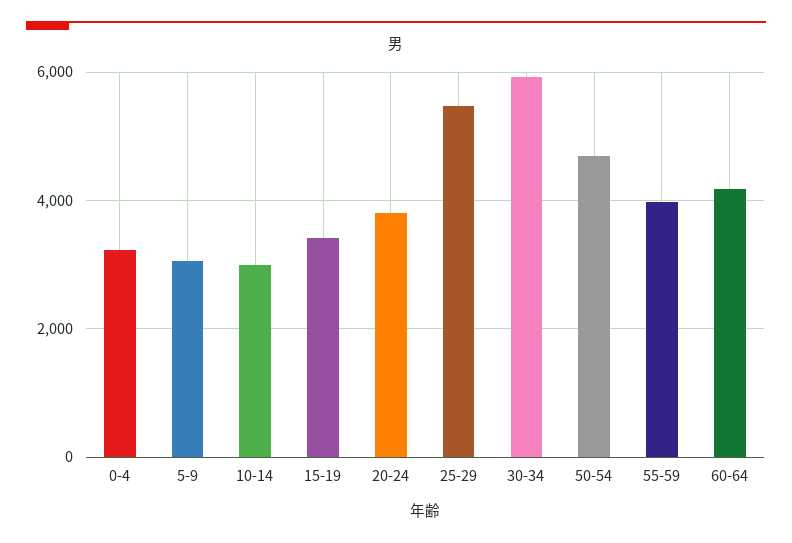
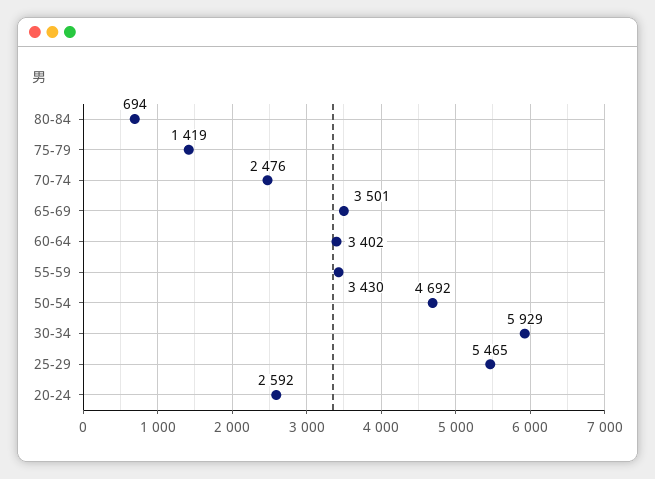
0-4: 3200 -> none
5-9: 3000 -> none
10-14: 3000 -> none
15-19: 3400 -> none
20-24: 3800 -> 2592
55-59: 4000 -> 3430
60-64: 4200 -> 3402
80-84: none -> 694
75-79: none -> 1419
70-74: none -> 2476
65-69: none -> 3501

